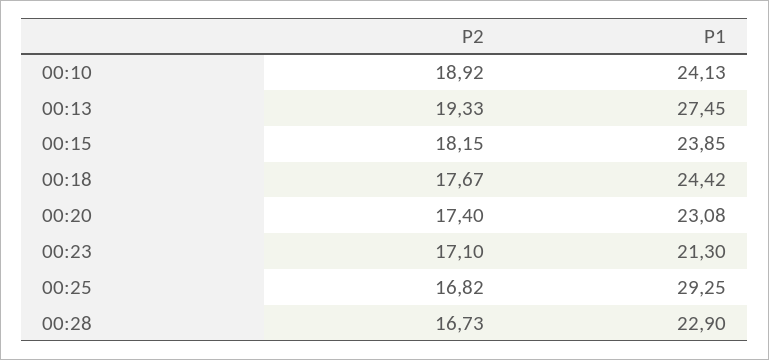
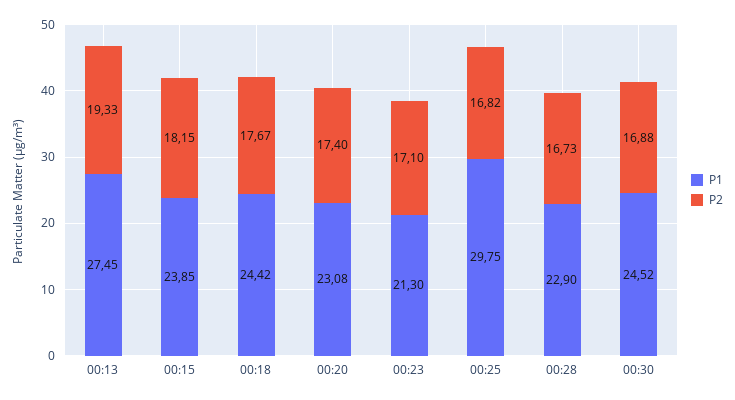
P2, 00:10: 18.92 -> none
P1, 00:10: 24.13 -> none
P1, 00:25: 29.25 -> 29.75
P1, 00:30: none -> 24.52
P2, 00:30: none -> 16.88

